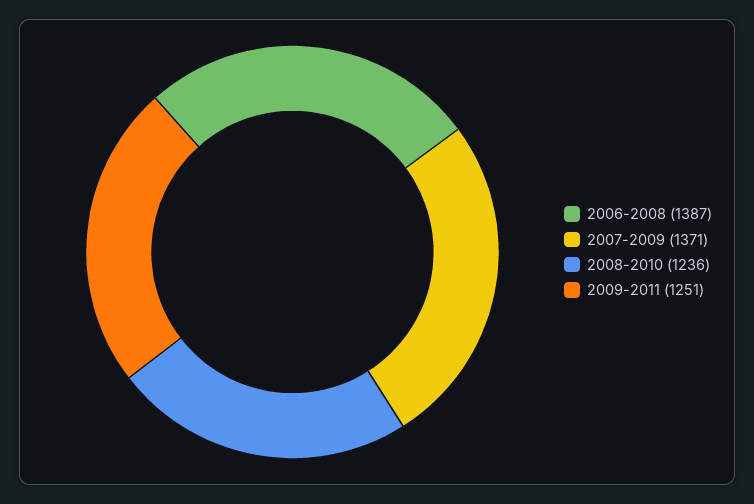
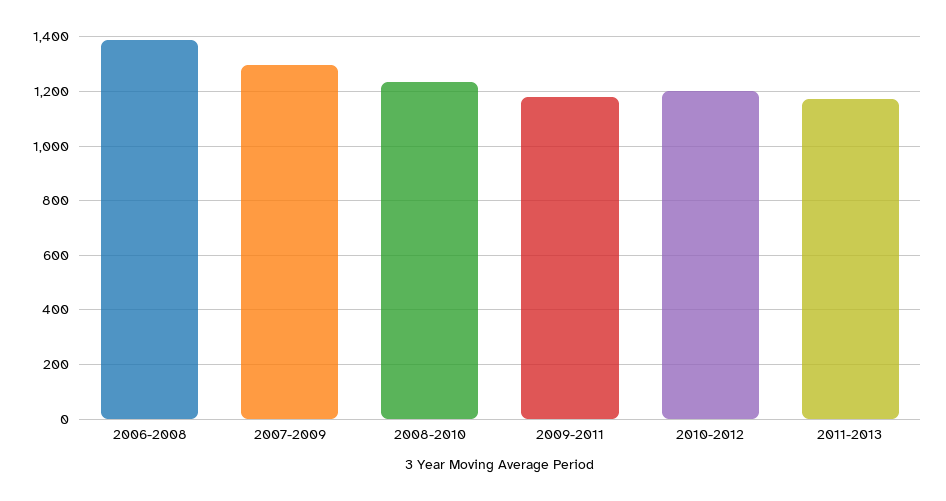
2007-2009: 1371 -> 1300
2009-2011: 1251 -> 1175
2010-2012: none -> 1200
2011-2013: none -> 1175

